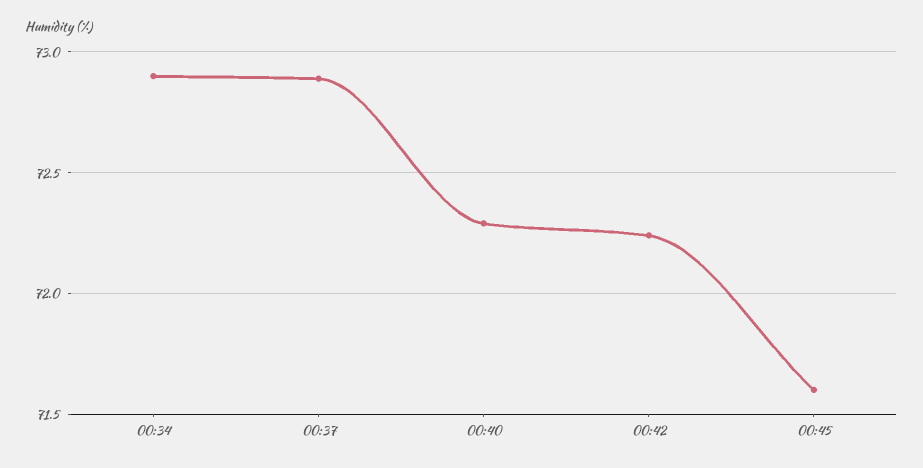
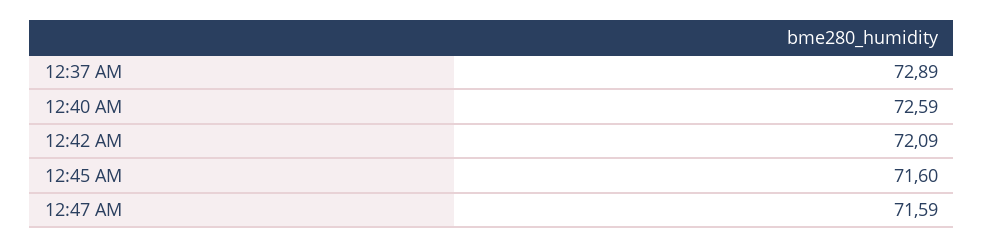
00:34: 72.9 -> none
00:40: 72.3 -> 72.59
00:42: 72.25 -> 72.09
12:47 AM: none -> 71.59

